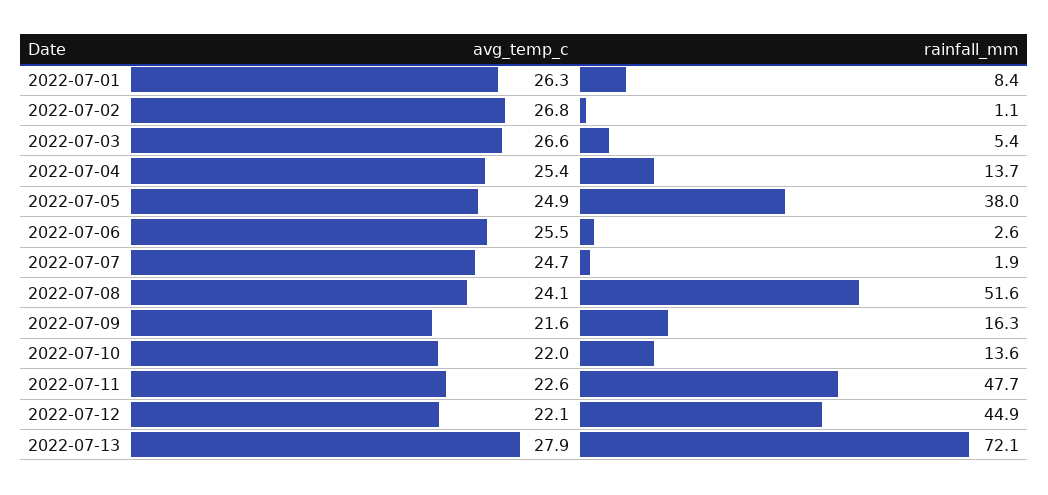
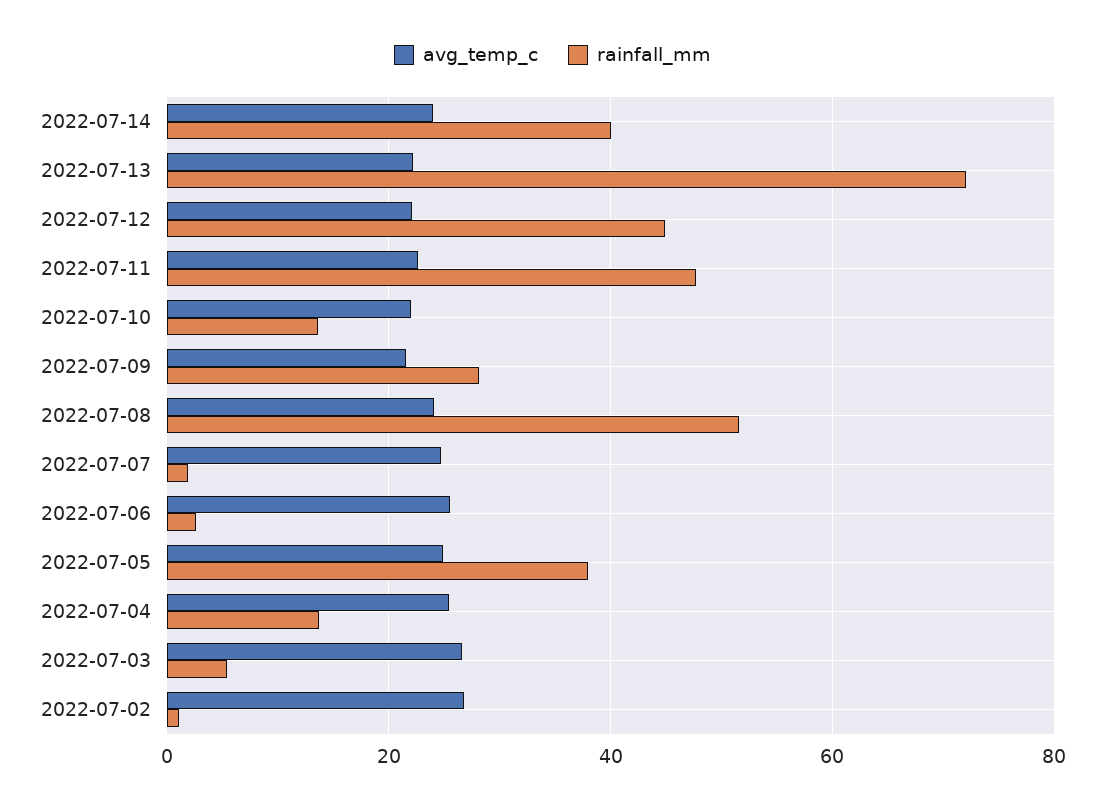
avg_temp_c, 2022-07-01: 26.3 -> none
rainfall_mm, 2022-07-01: 8.4 -> none
rainfall_mm, 2022-07-09: 16.3 -> 28
avg_temp_c, 2022-07-13: 27.9 -> 22
avg_temp_c, 2022-07-14: none -> 24
rainfall_mm, 2022-07-14: none -> 40

